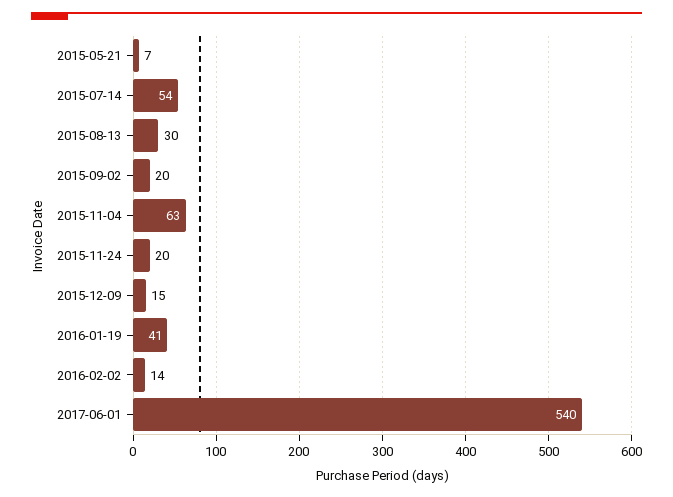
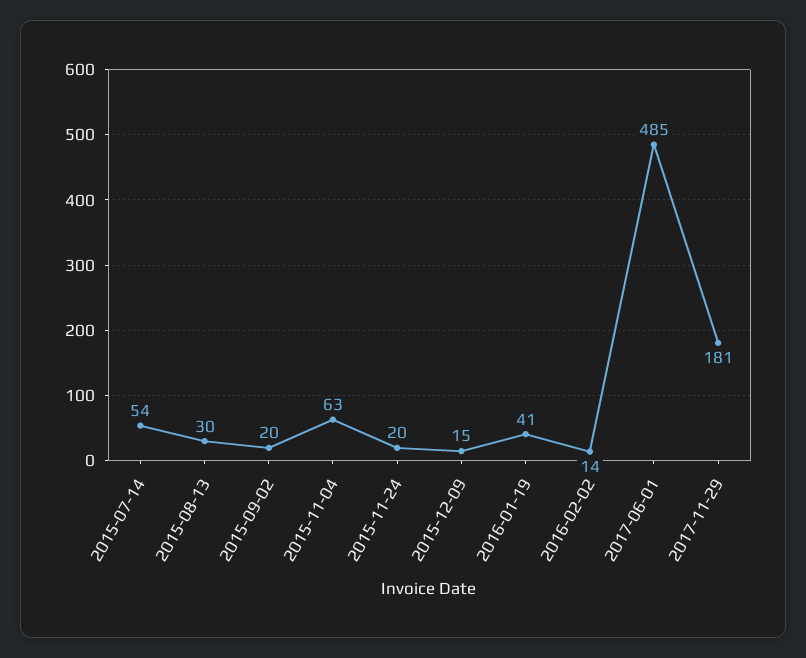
2015-05-21: 7 -> none
2017-06-01: 540 -> 485
2017-11-29: none -> 181

